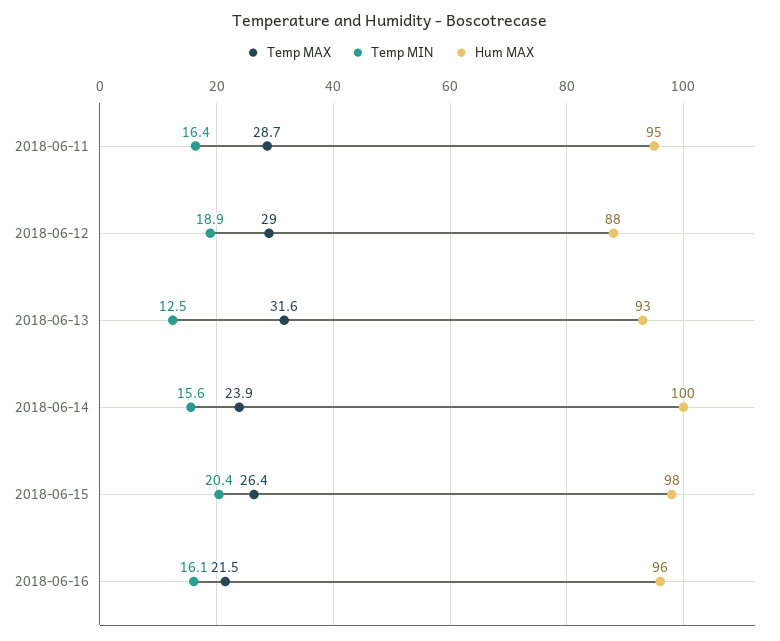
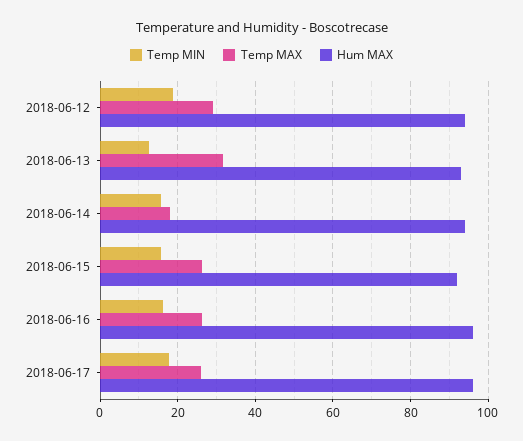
Temp MAX, 2018-06-11: 28.7 -> none
Temp MIN, 2018-06-11: 16.4 -> none
Hum MAX, 2018-06-11: 95 -> none
Hum MAX, 2018-06-12: 88 -> 94
Temp MAX, 2018-06-14: 23.9 -> 18
Hum MAX, 2018-06-14: 100 -> 94
Temp MIN, 2018-06-15: 20.4 -> 16
Hum MAX, 2018-06-15: 98 -> 92
Temp MAX, 2018-06-16: 21.5 -> 26
Temp MIN, 2018-06-17: none -> 18
Temp MAX, 2018-06-17: none -> 26
Hum MAX, 2018-06-17: none -> 96

